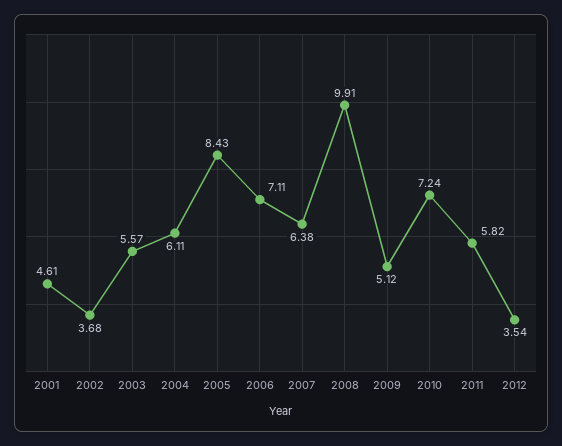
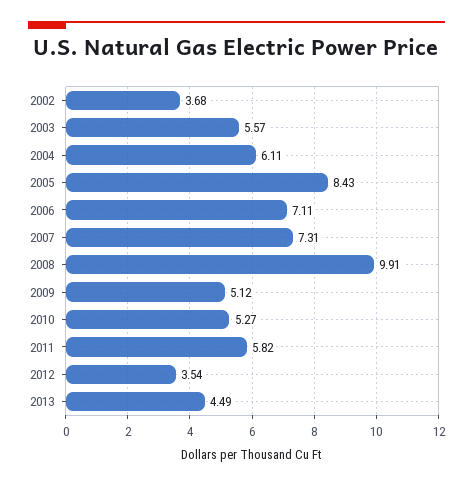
2001: 4.61 -> none
2007: 6.38 -> 7.31
2010: 7.24 -> 5.27
2013: none -> 4.49

